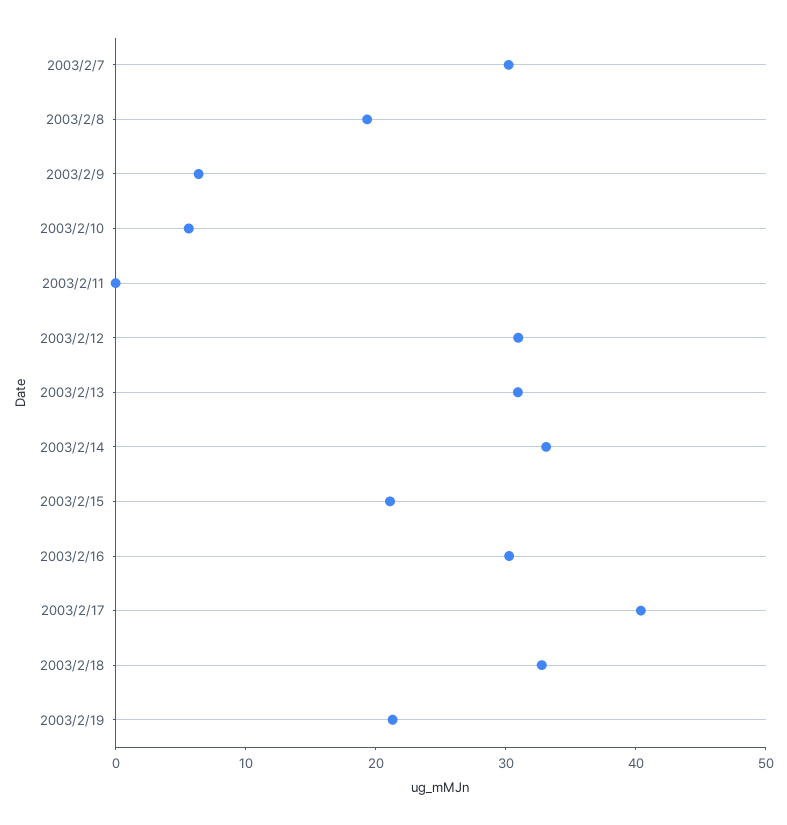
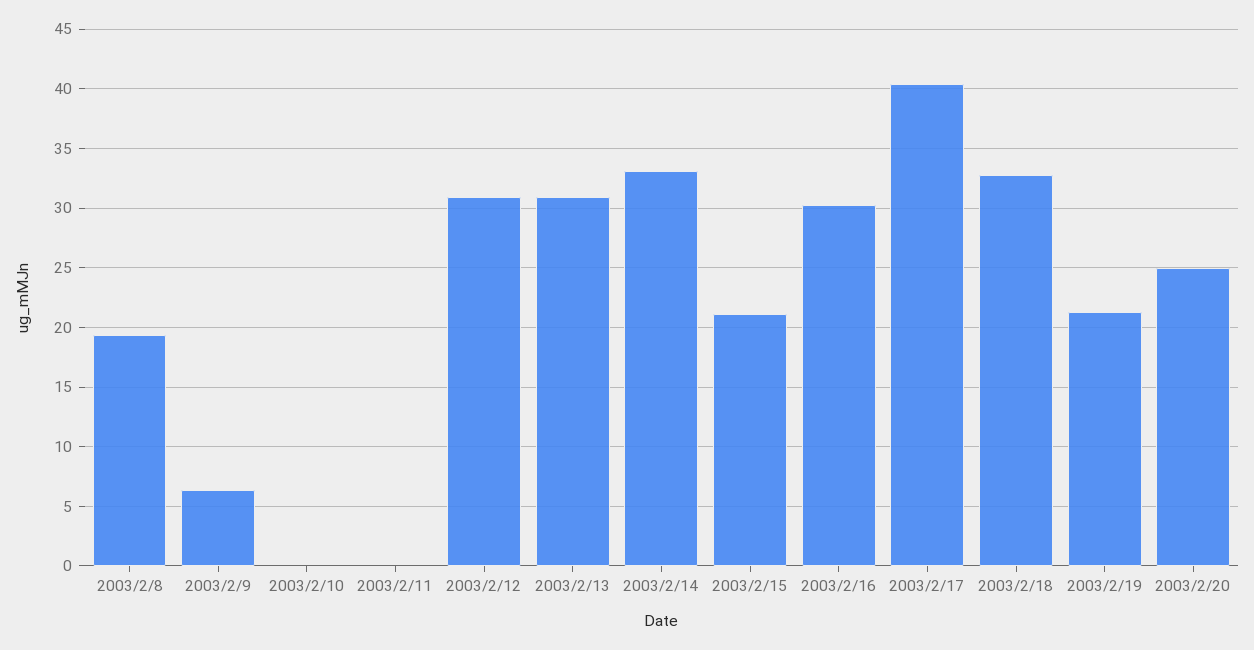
2003/2/7: 30 -> none
2003/2/10: 6 -> 0
2003/2/20: none -> 25

